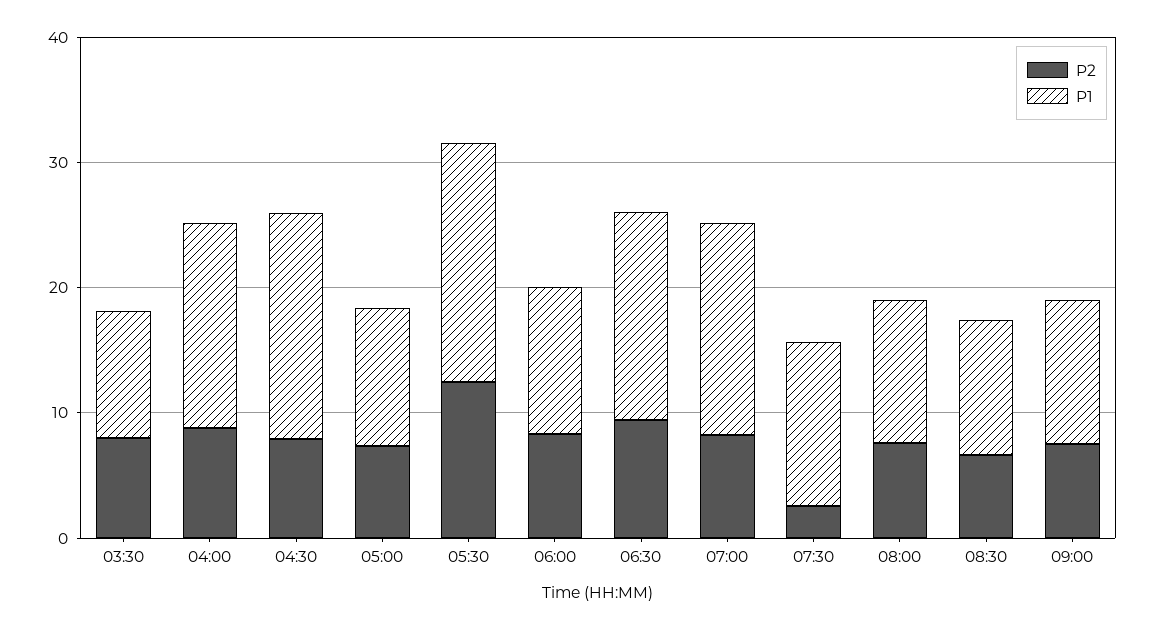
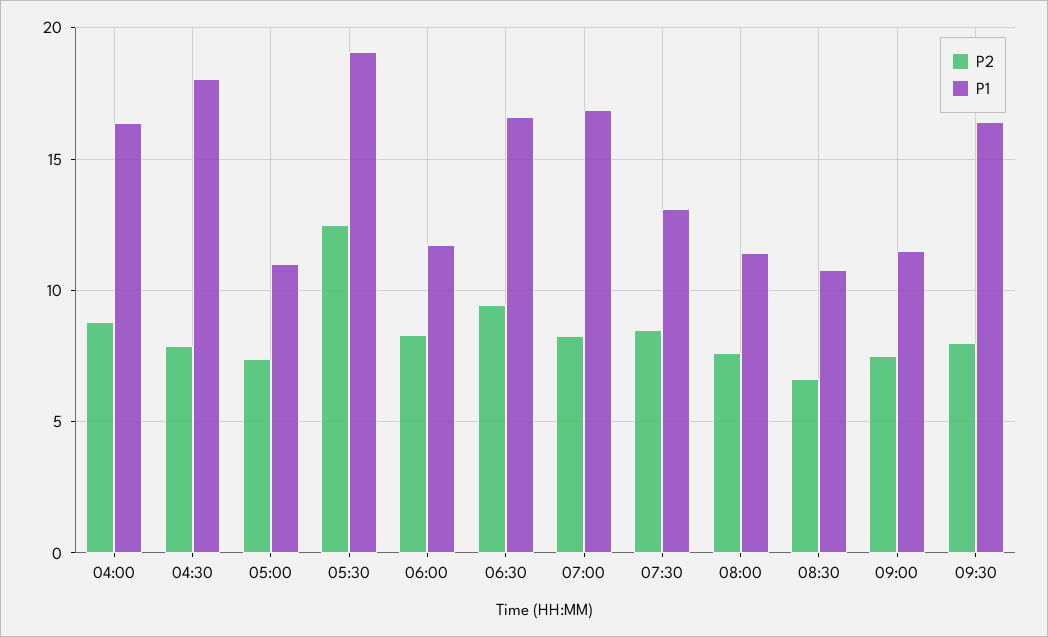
P2, 03:30: 8 -> none
P1, 03:30: 10 -> none
P2, 07:30: 2 -> 8.5
P2, 09:30: none -> 8
P1, 09:30: none -> 16.5

